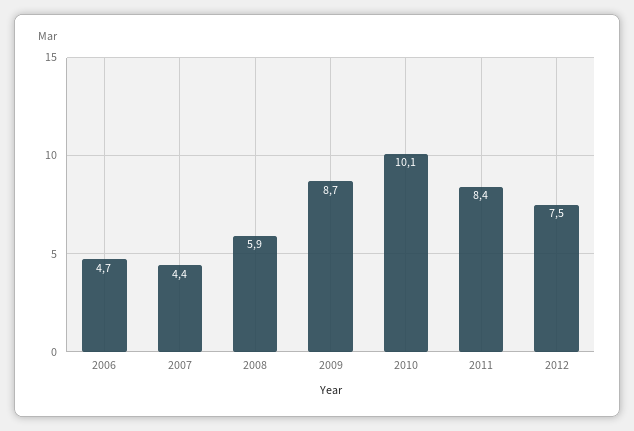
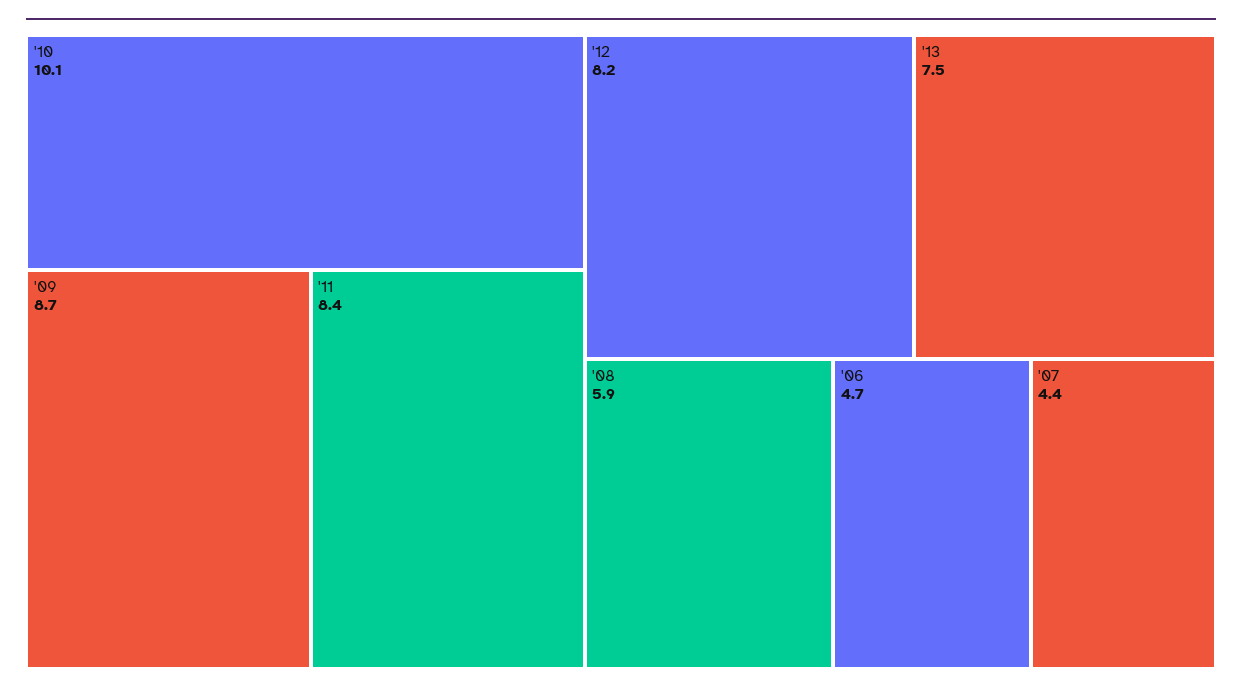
2012: 7.5 -> 8.2
'13: none -> 7.5

